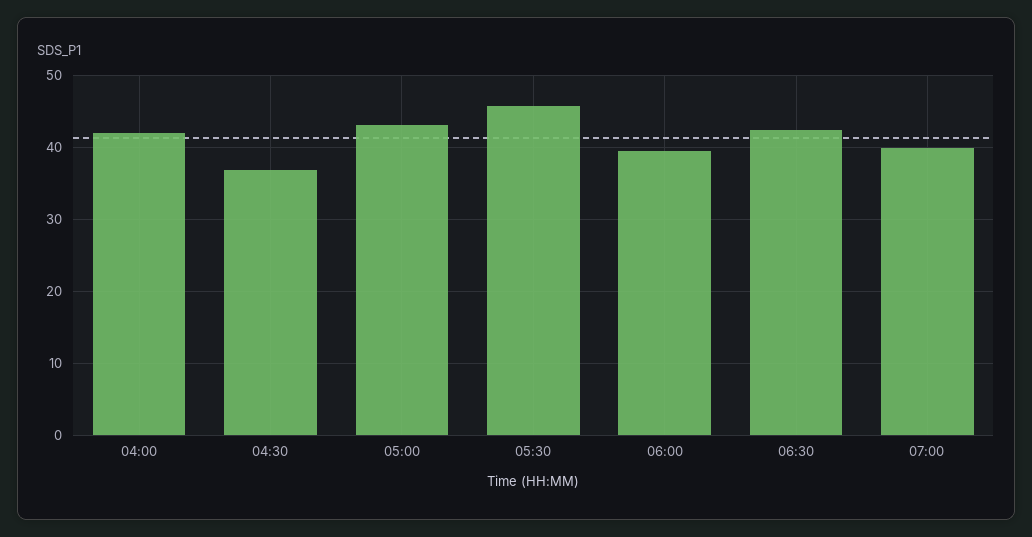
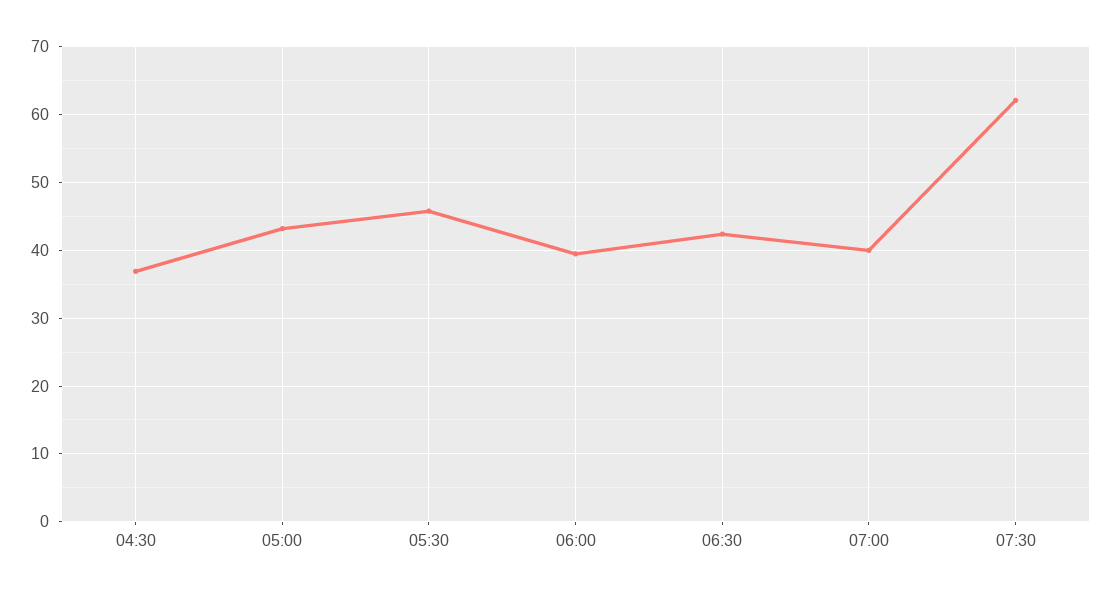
04:00: 42 -> none
07:30: none -> 62

